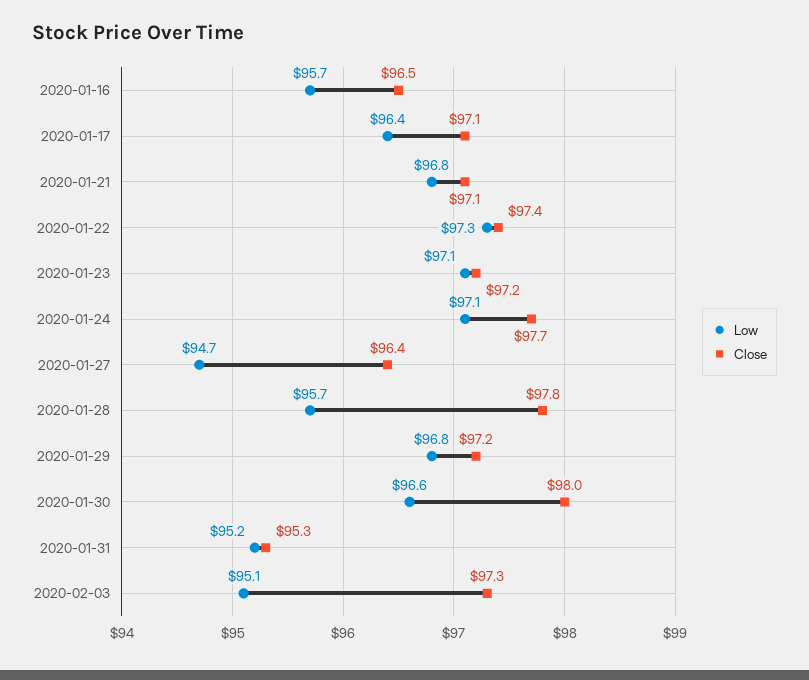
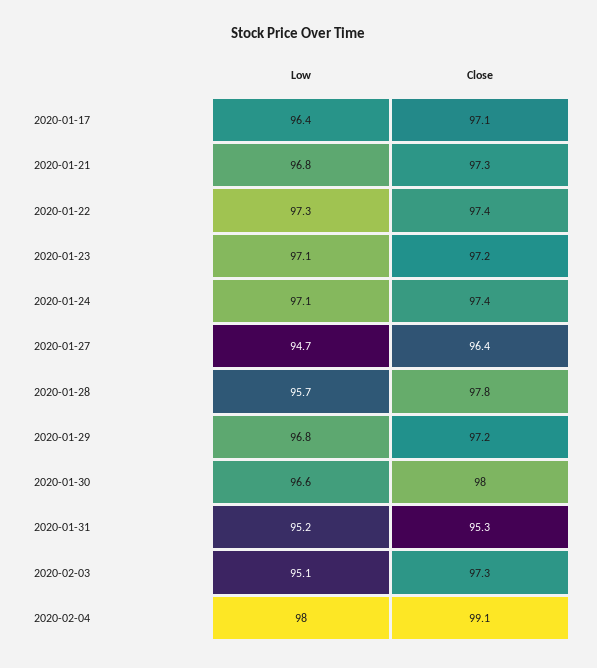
Low, 2020-01-16: 95.7 -> none
Close, 2020-01-16: 96.5 -> none
Close, 2020-01-21: 97.1 -> 97.3
Close, 2020-01-24: 97.7 -> 97.4
Low, 2020-02-04: none -> 98
Close, 2020-02-04: none -> 99.1

